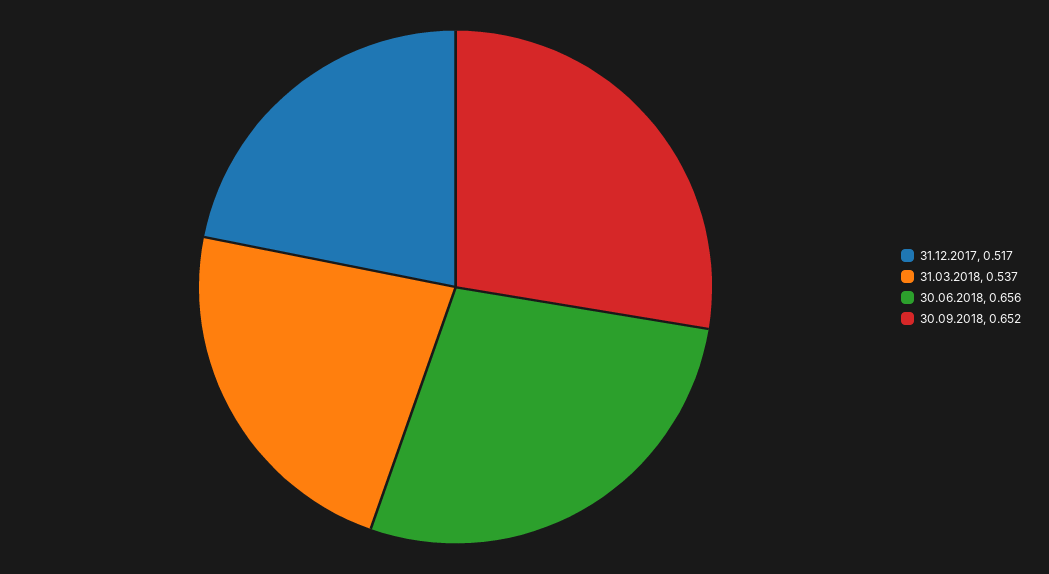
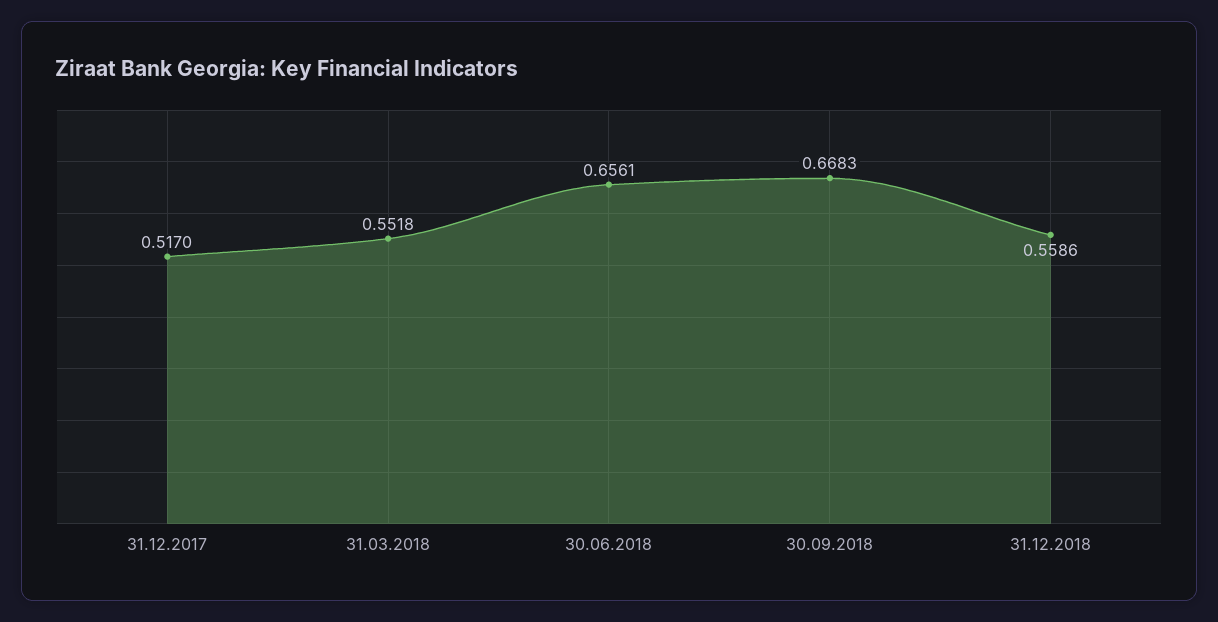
31.03.2018: 0.537 -> 0.5518
30.09.2018: 0.652 -> 0.6683
31.12.2018: none -> 0.5586

